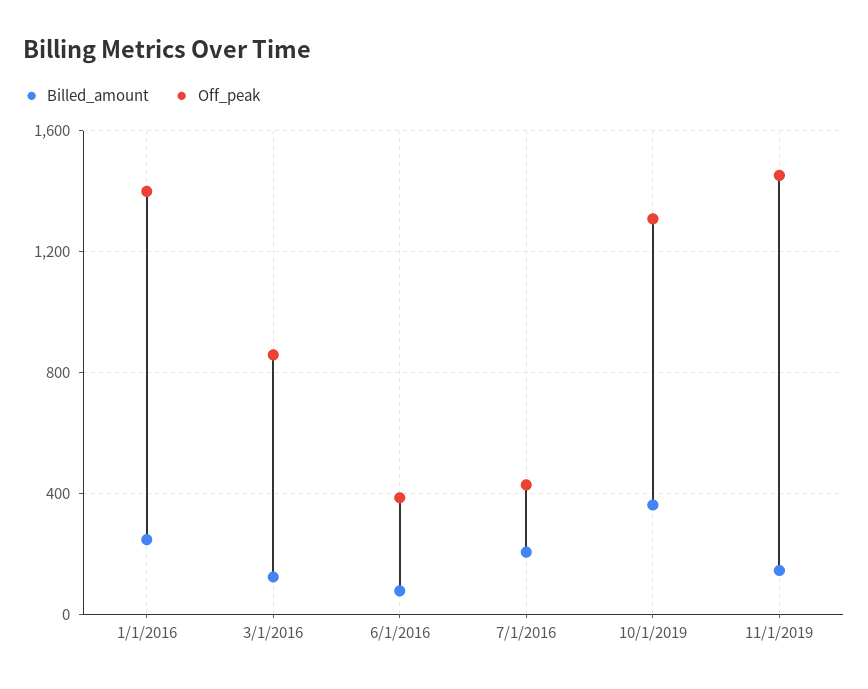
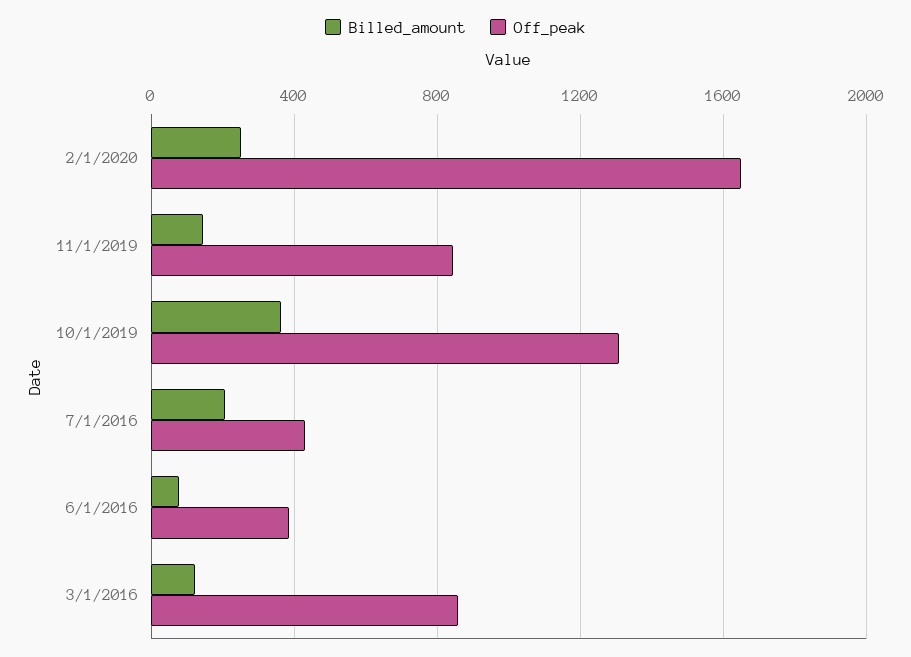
Billed_amount, 1/1/2016: 250 -> none
Off_peak, 1/1/2016: 1400 -> none
Off_peak, 11/1/2019: 1450 -> 850
Billed_amount, 2/1/2020: none -> 250
Off_peak, 2/1/2020: none -> 1650

